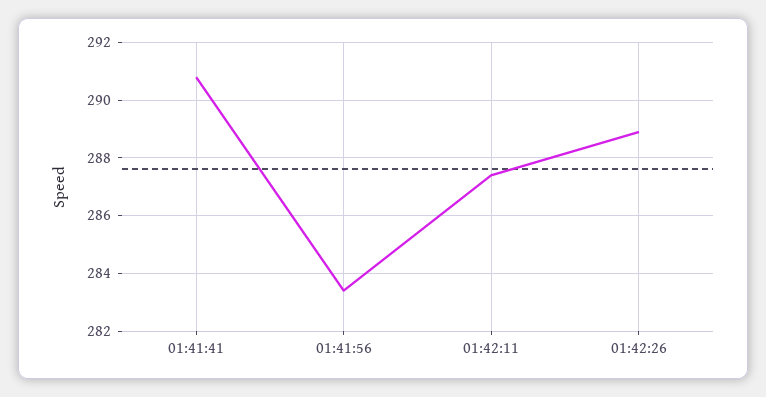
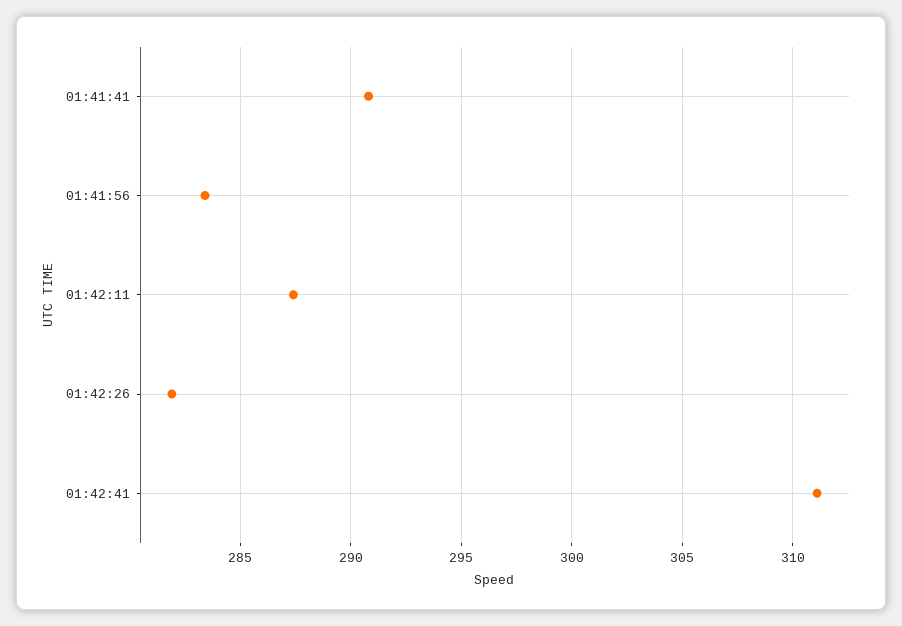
01:42:26: 289 -> 282
01:42:41: none -> 311

